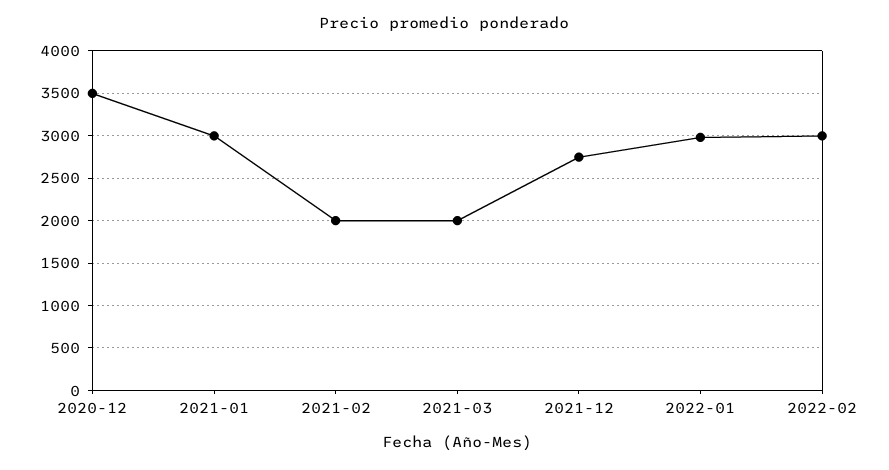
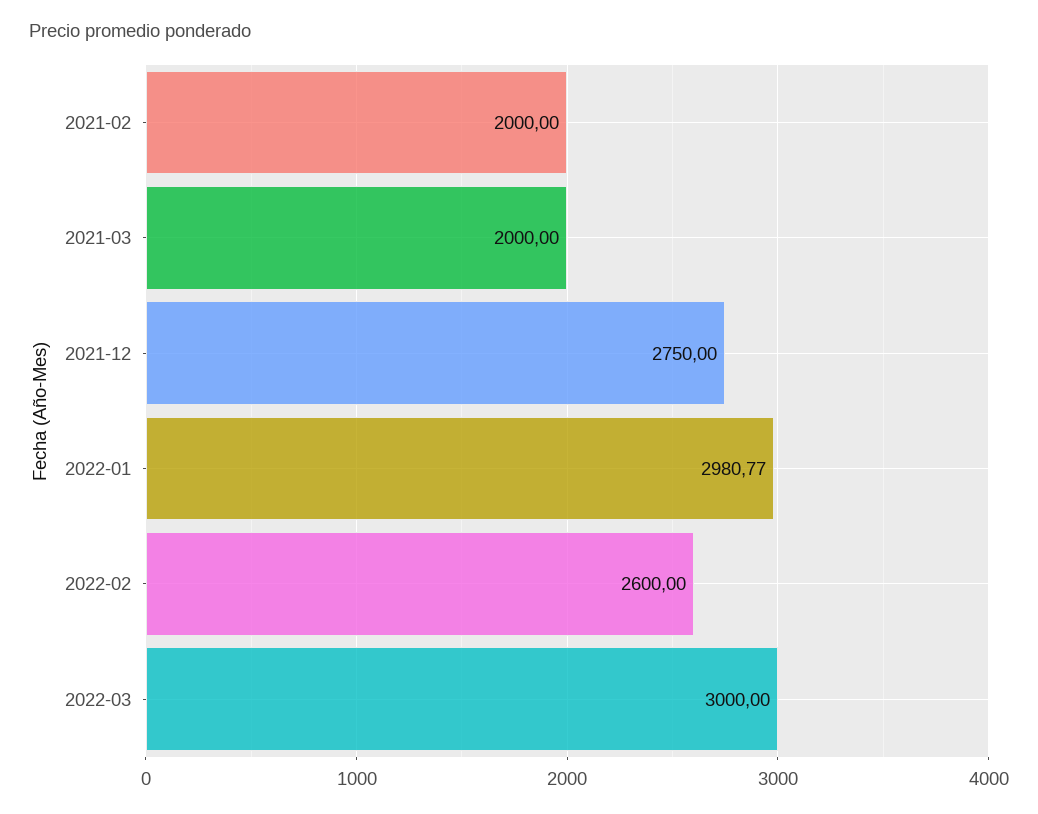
2020-12: 3500 -> none
2021-01: 3000 -> none
2022-02: 3000 -> 2600
2022-03: none -> 3000

